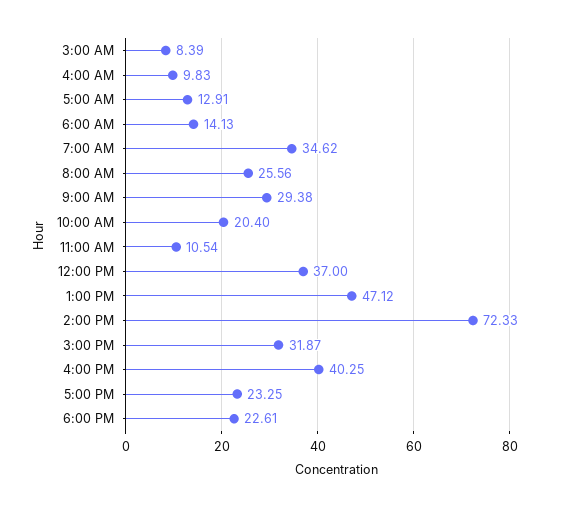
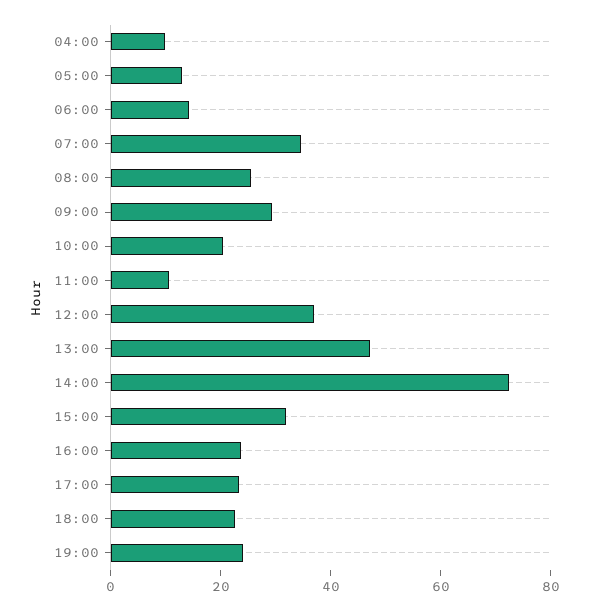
3:00 AM: 8.39 -> none
4:00 PM: 40.25 -> 25
19:00: none -> 25

